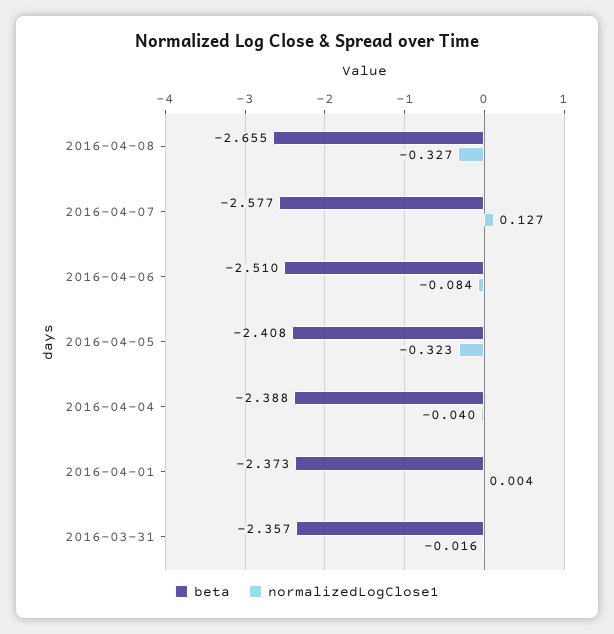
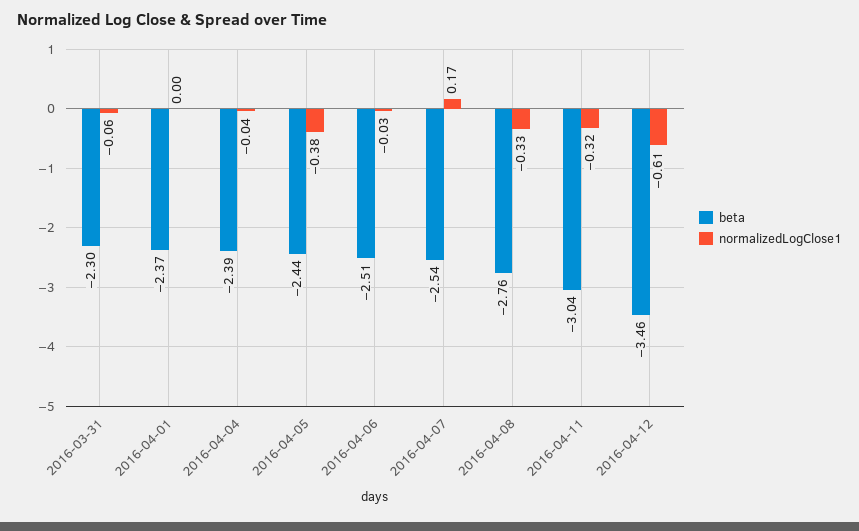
beta, 2016-04-08: -2.655 -> -2.76
beta, 2016-04-07: -2.577 -> -2.54
normalizedLogClose1, 2016-04-07: 0.127 -> 0.17
normalizedLogClose1, 2016-04-06: -0.084 -> -0.03
beta, 2016-04-05: -2.408 -> -2.44
normalizedLogClose1, 2016-04-05: -0.323 -> -0.38
beta, 2016-03-31: -2.357 -> -2.3
normalizedLogClose1, 2016-03-31: -0.016 -> -0.06
beta, 2016-04-11: none -> -3.04
normalizedLogClose1, 2016-04-11: none -> -0.32
beta, 2016-04-12: none -> -3.46
normalizedLogClose1, 2016-04-12: none -> -0.61

